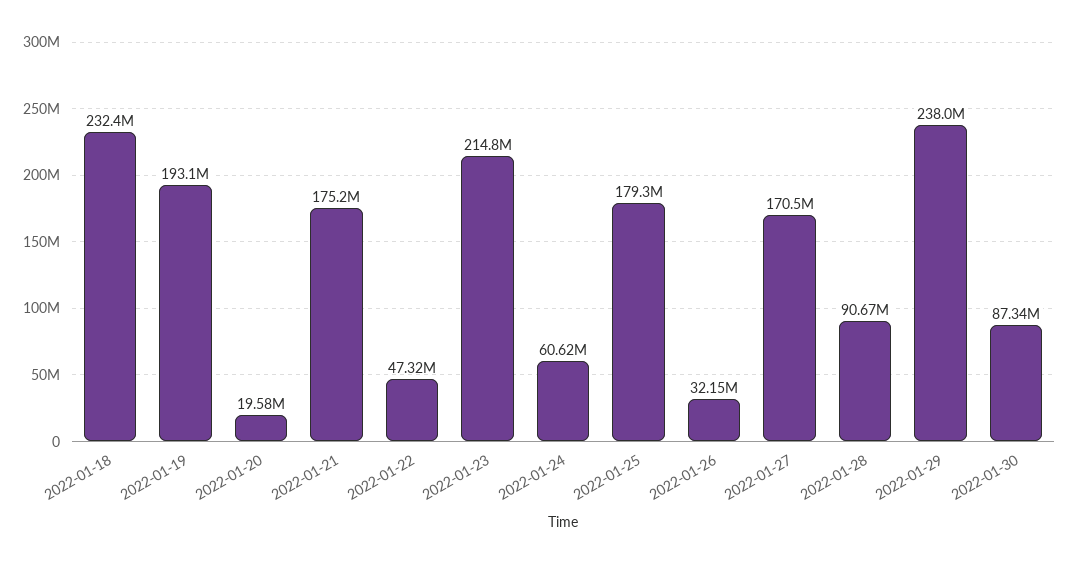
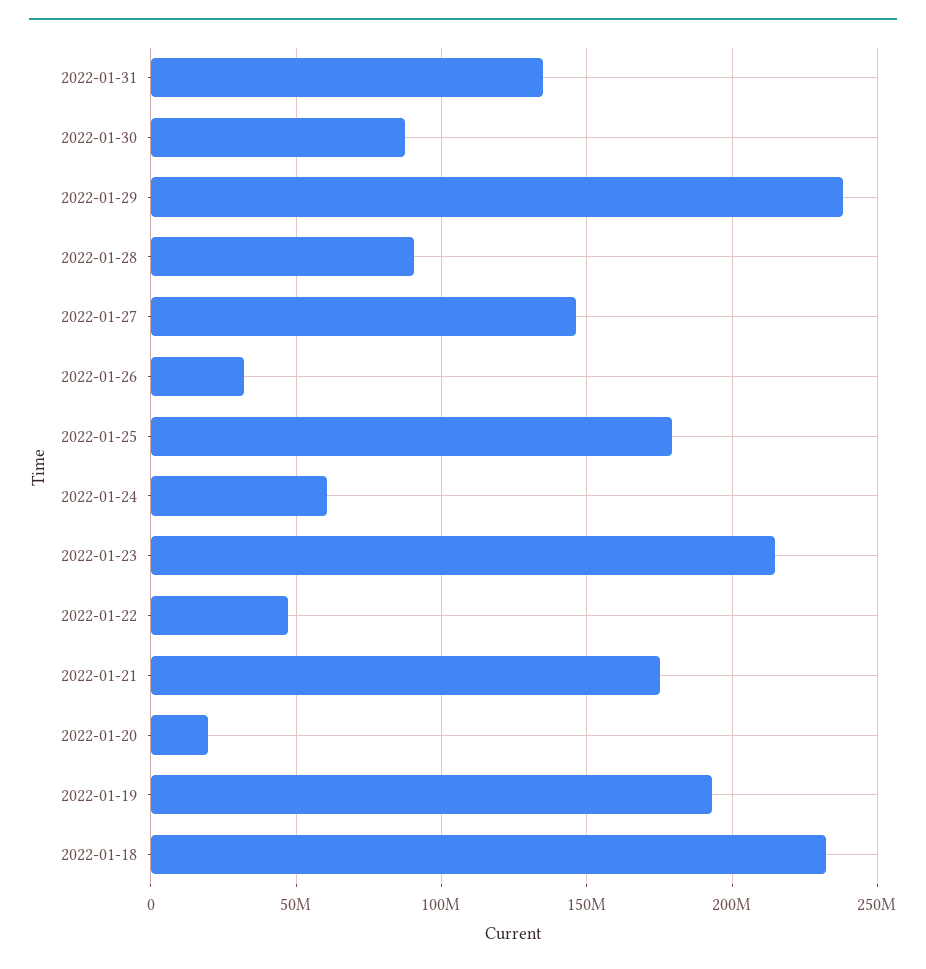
2022-01-27: 170500000 -> 145000000
2022-01-31: none -> 135000000

